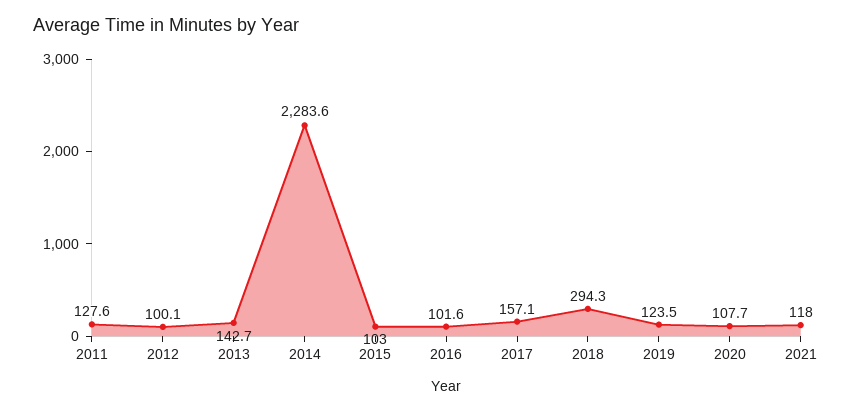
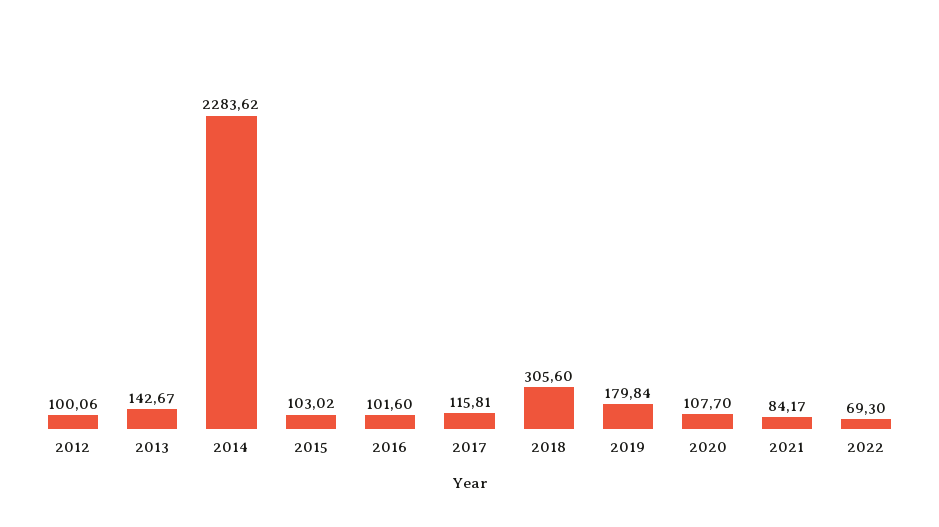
2011: 127.6 -> none
2017: 157.1 -> 115.81
2018: 294.3 -> 305.6
2019: 123.5 -> 179.84
2021: 118 -> 84.17
2022: none -> 69.3

